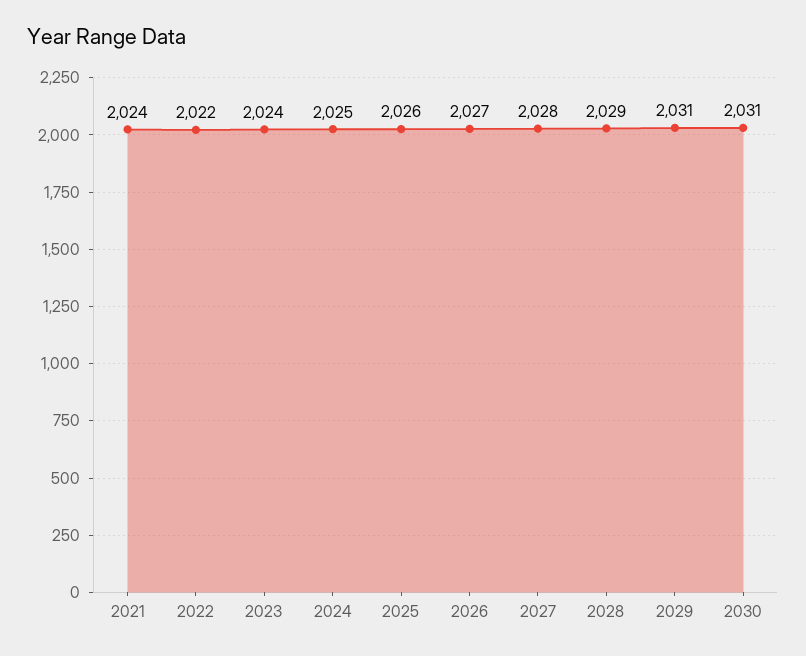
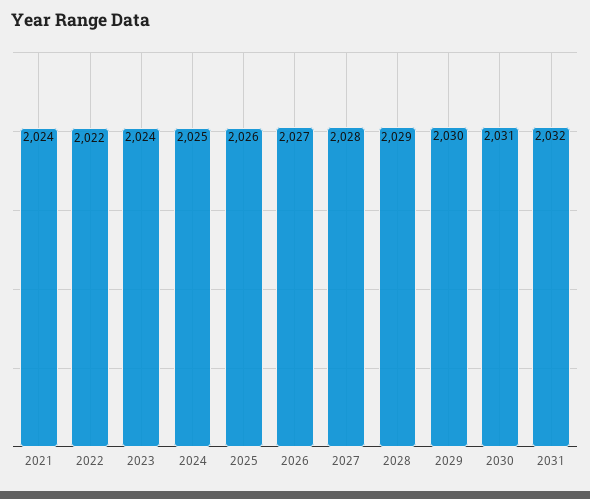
2029: 2031 -> 2030
2031: none -> 2032

